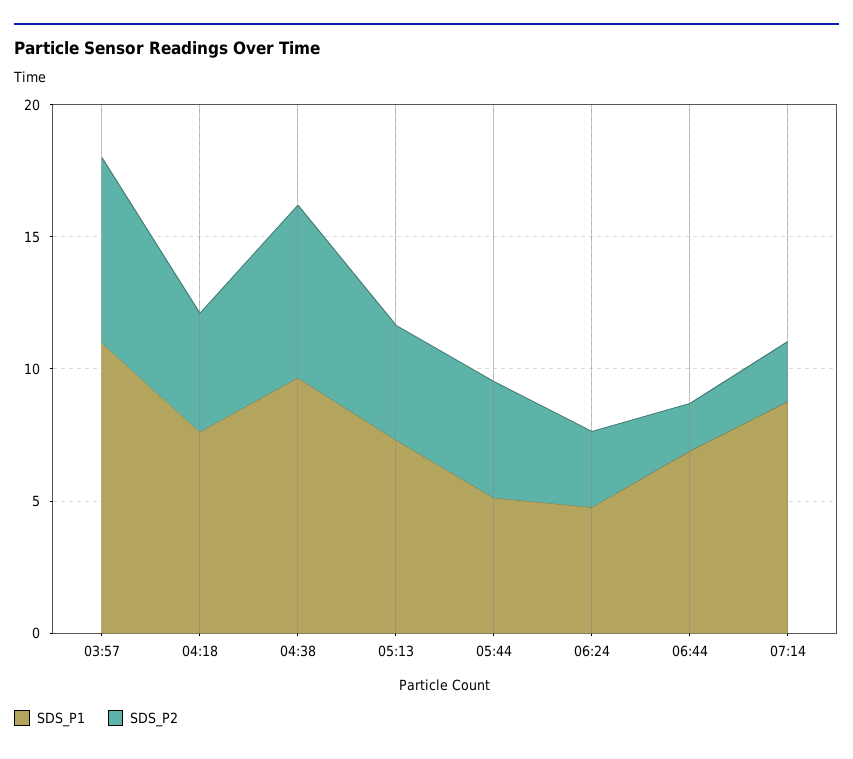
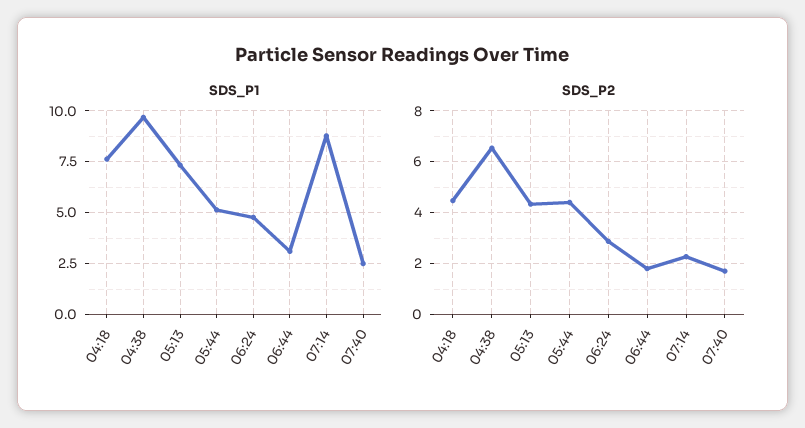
SDS_P1, 03:57: 11 -> none
SDS_P2, 03:57: 7 -> none
SDS_P1, 06:44: 7 -> 3
SDS_P1, 07:40: none -> 2.5
SDS_P2, 07:40: none -> 1.75

